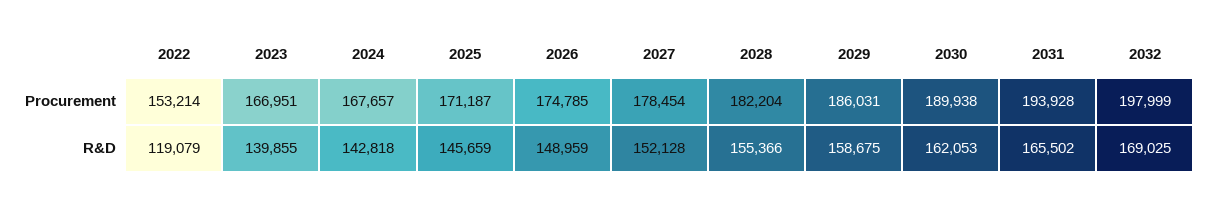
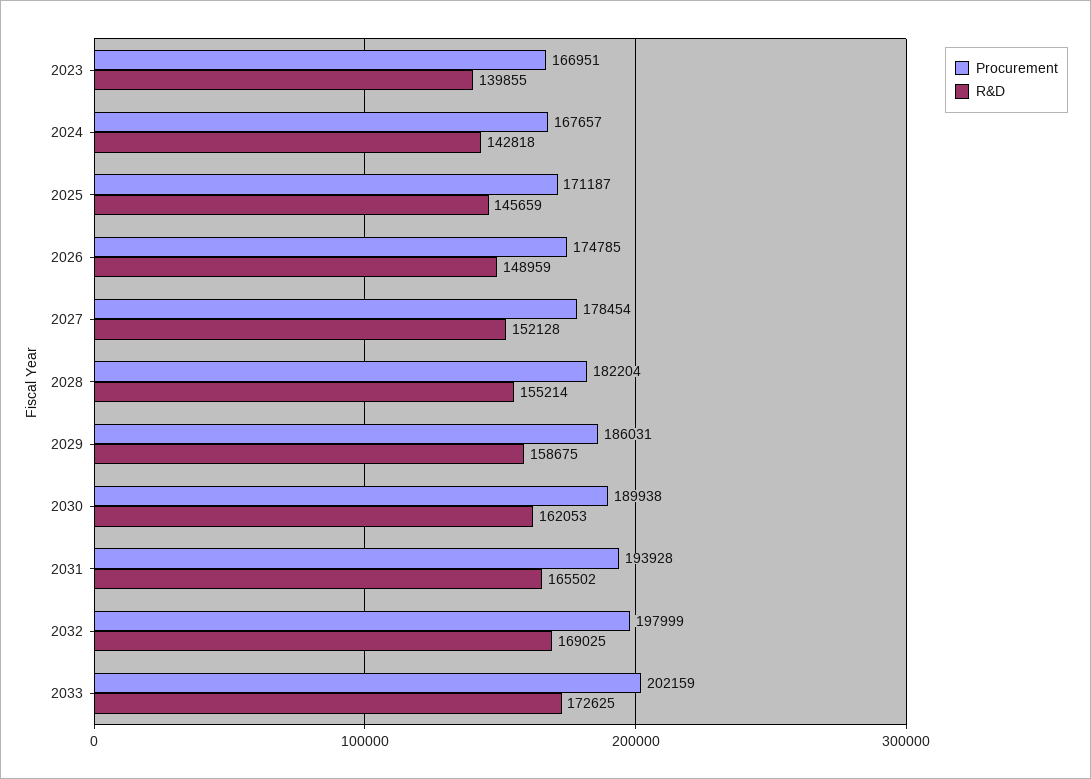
Procurement, 2022: 153214 -> none
R&D, 2022: 119079 -> none
R&D, 2028: 155366 -> 155214
Procurement, 2033: none -> 202159
R&D, 2033: none -> 172625

